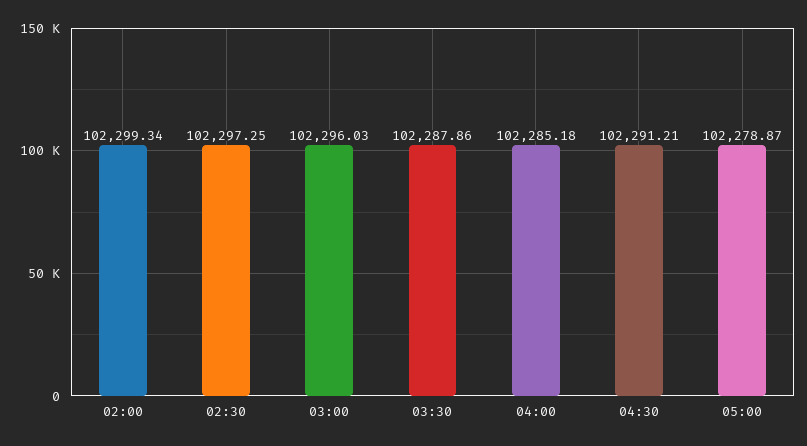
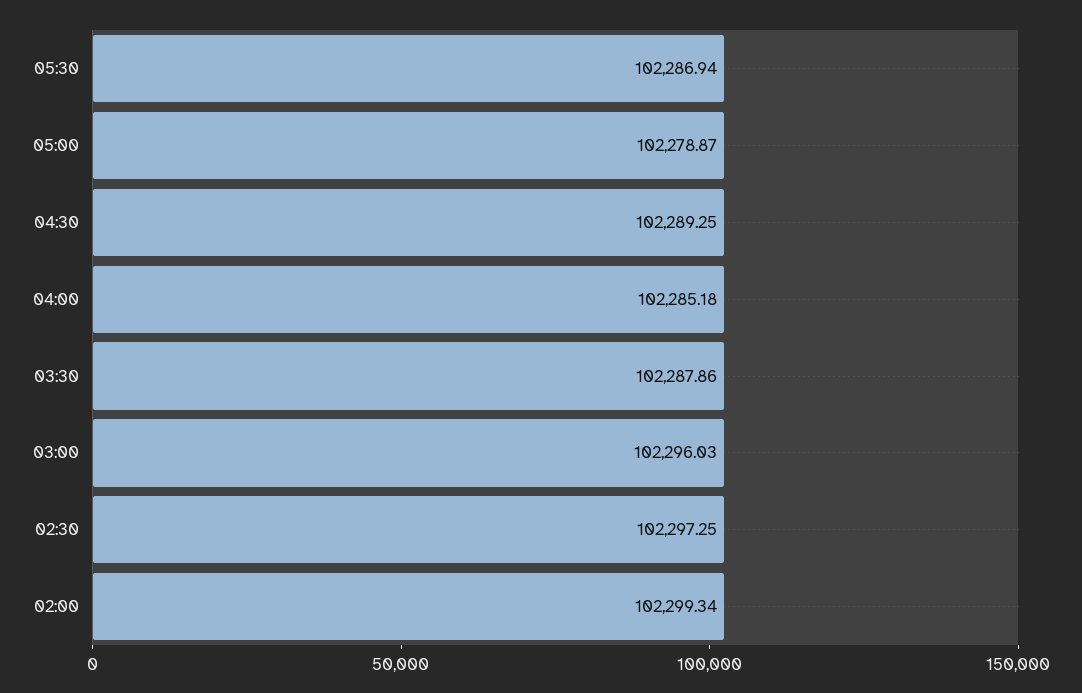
04:30: 102291.21 -> 102289.25
05:30: none -> 102286.94

